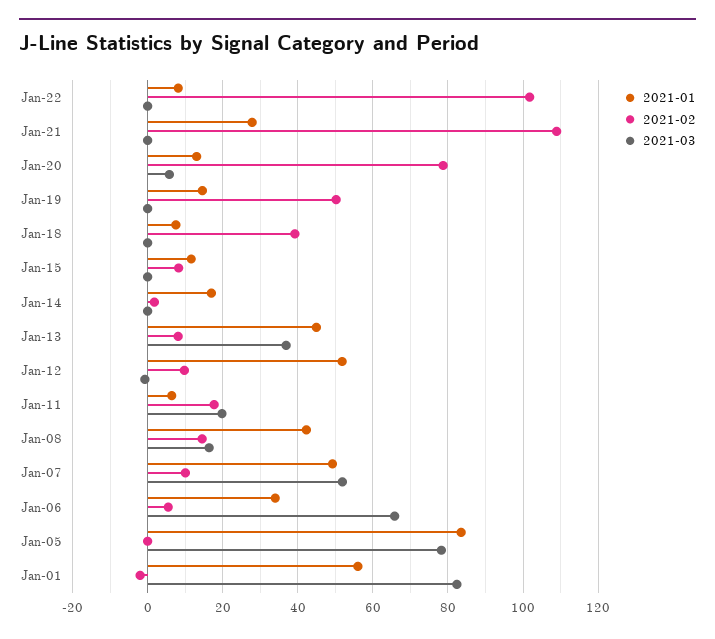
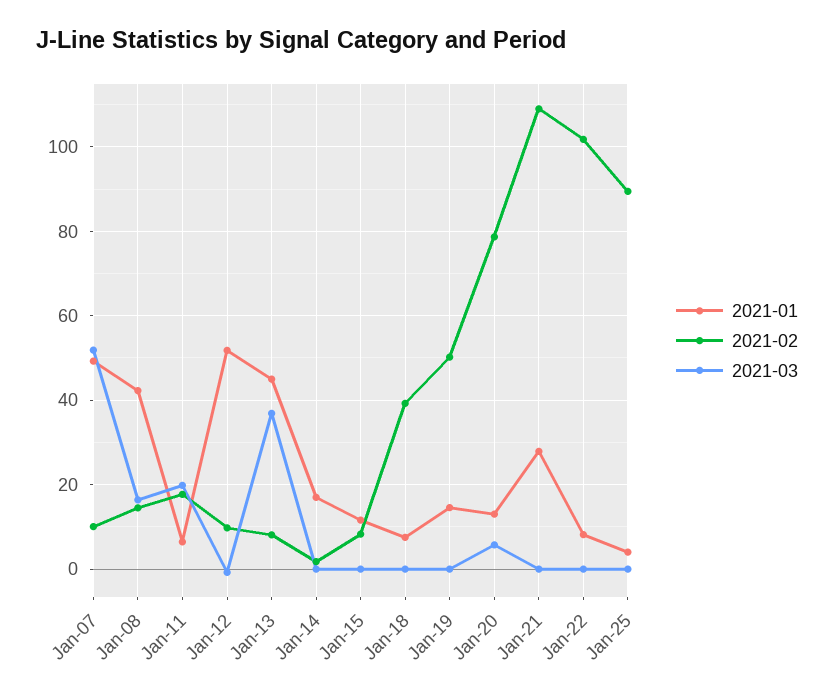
2021-01, Jan-06: 34 -> none
2021-02, Jan-06: 6 -> none
2021-03, Jan-06: 66 -> none
2021-01, Jan-05: 84 -> none
2021-02, Jan-05: 0 -> none
2021-03, Jan-05: 78 -> none
2021-01, Jan-01: 56 -> none
2021-02, Jan-01: -2 -> none
2021-03, Jan-01: 82 -> none
2021-01, Jan-25: none -> 4
2021-02, Jan-25: none -> 90
2021-03, Jan-25: none -> 0

